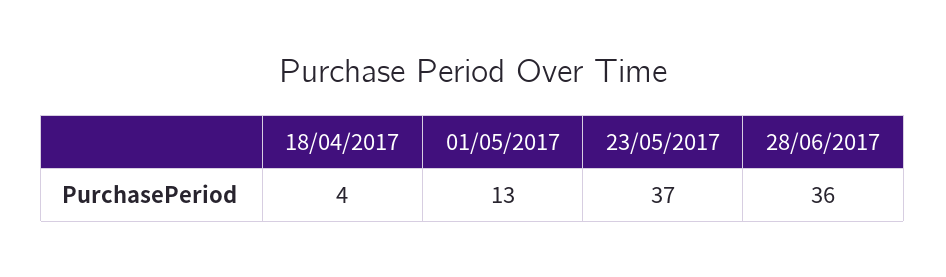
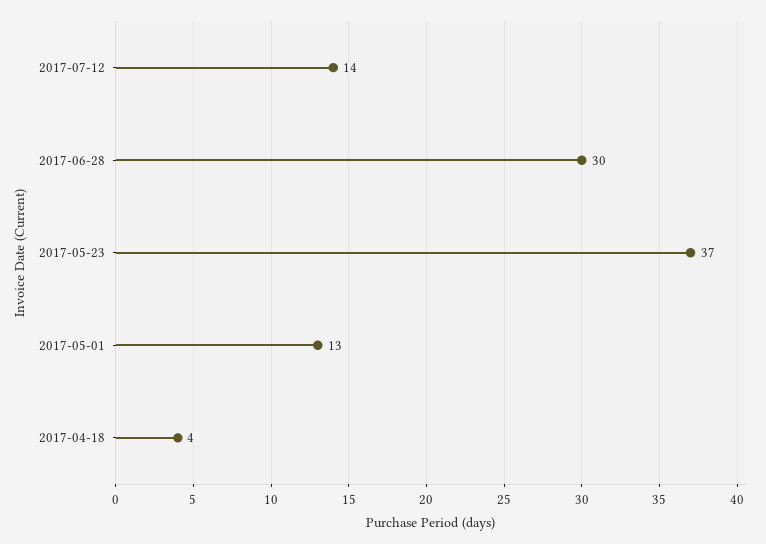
28/06/2017: 36 -> 30
2017-07-12: none -> 14

